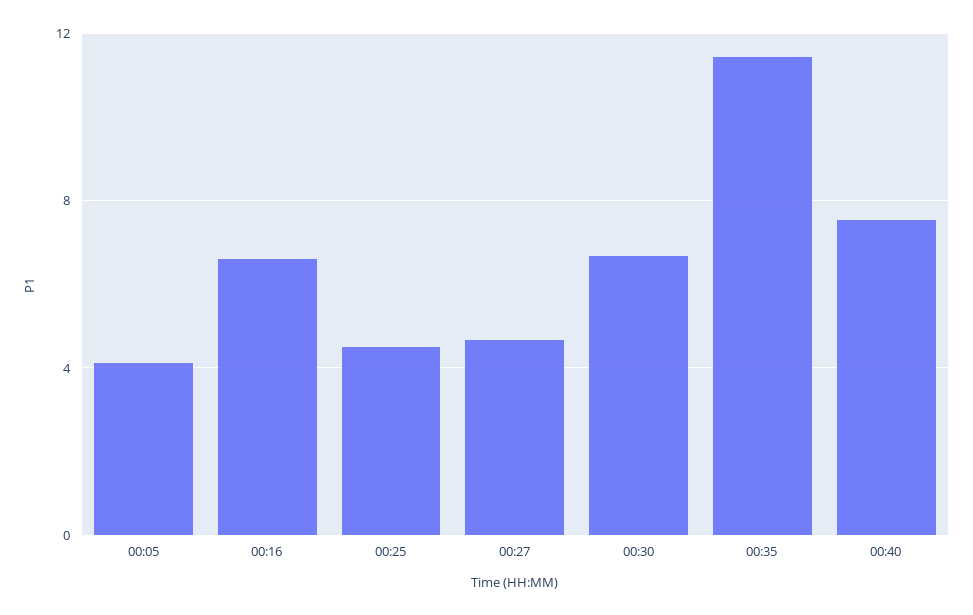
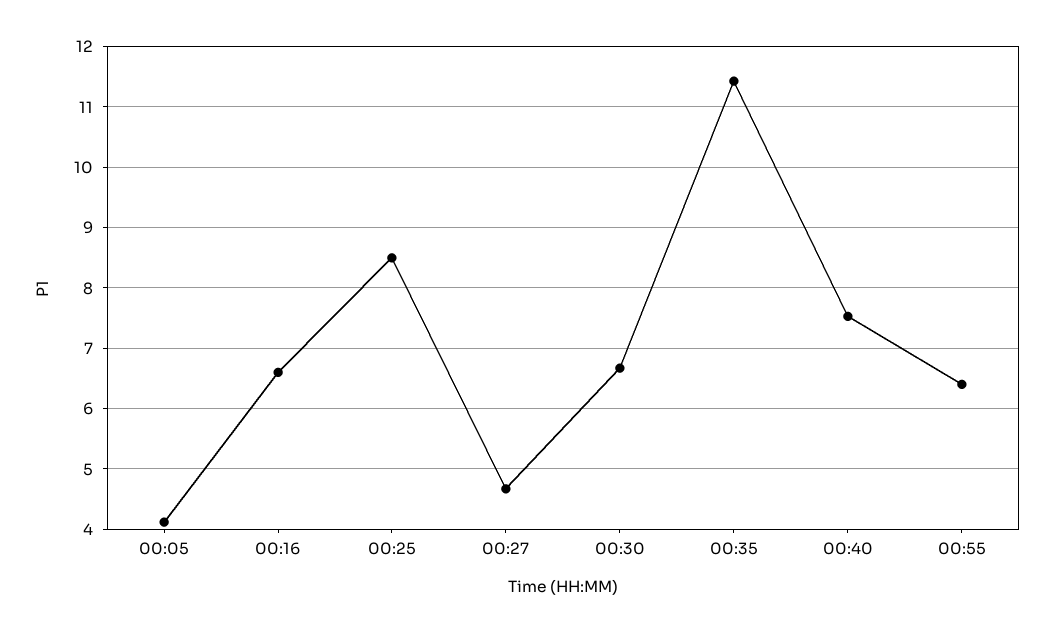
00:25: 4.5 -> 8.5
00:55: none -> 6.4

